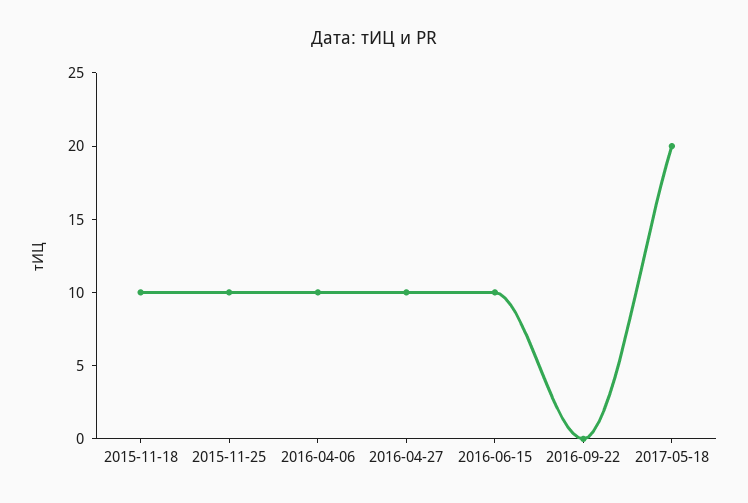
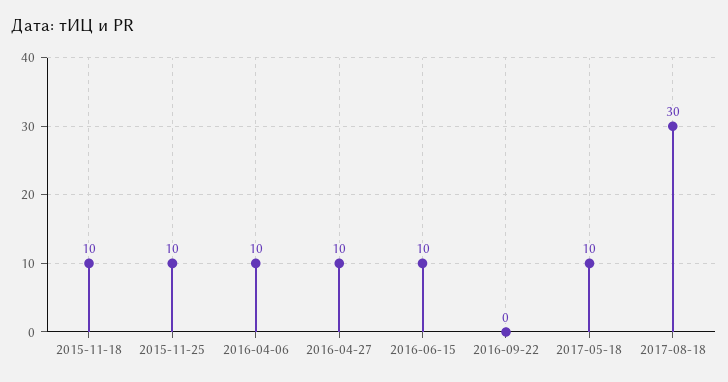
2017-05-18: 20 -> 10
2017-08-18: none -> 30

